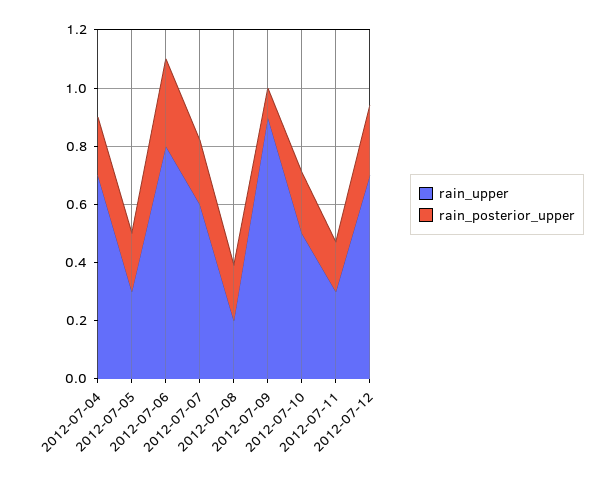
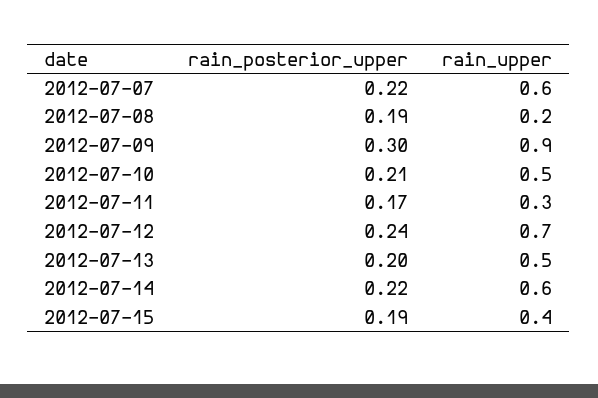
rain_upper, 2012-07-04: 0.7 -> none
rain_posterior_upper, 2012-07-04: 0.2 -> none
rain_upper, 2012-07-05: 0.3 -> none
rain_posterior_upper, 2012-07-05: 0.2 -> none
rain_upper, 2012-07-06: 0.8 -> none
rain_posterior_upper, 2012-07-06: 0.3 -> none
rain_posterior_upper, 2012-07-09: 0.1 -> 0.3
rain_posterior_upper, 2012-07-13: none -> 0.2
rain_upper, 2012-07-13: none -> 0.5
rain_posterior_upper, 2012-07-14: none -> 0.22
rain_upper, 2012-07-14: none -> 0.6
rain_posterior_upper, 2012-07-15: none -> 0.19
rain_upper, 2012-07-15: none -> 0.4

